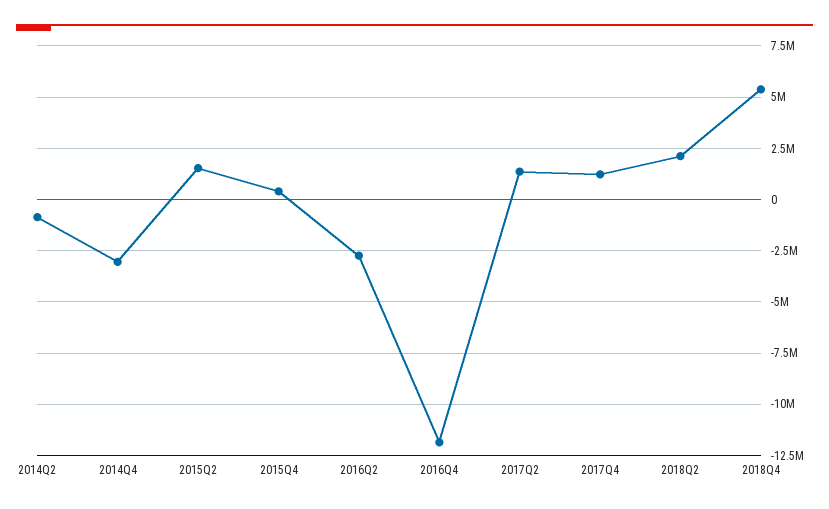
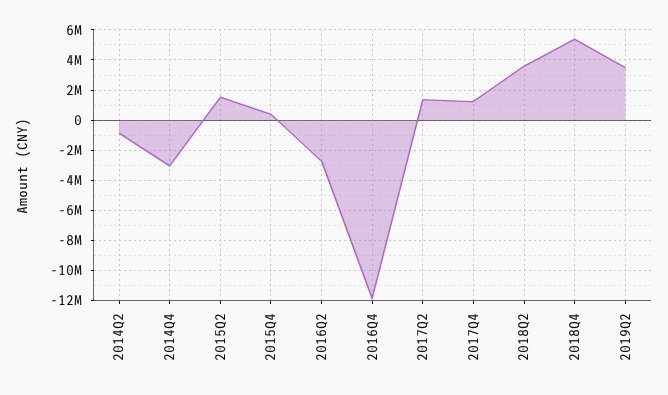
2018Q2: 2000000 -> 3500000
2019Q2: none -> 3500000

